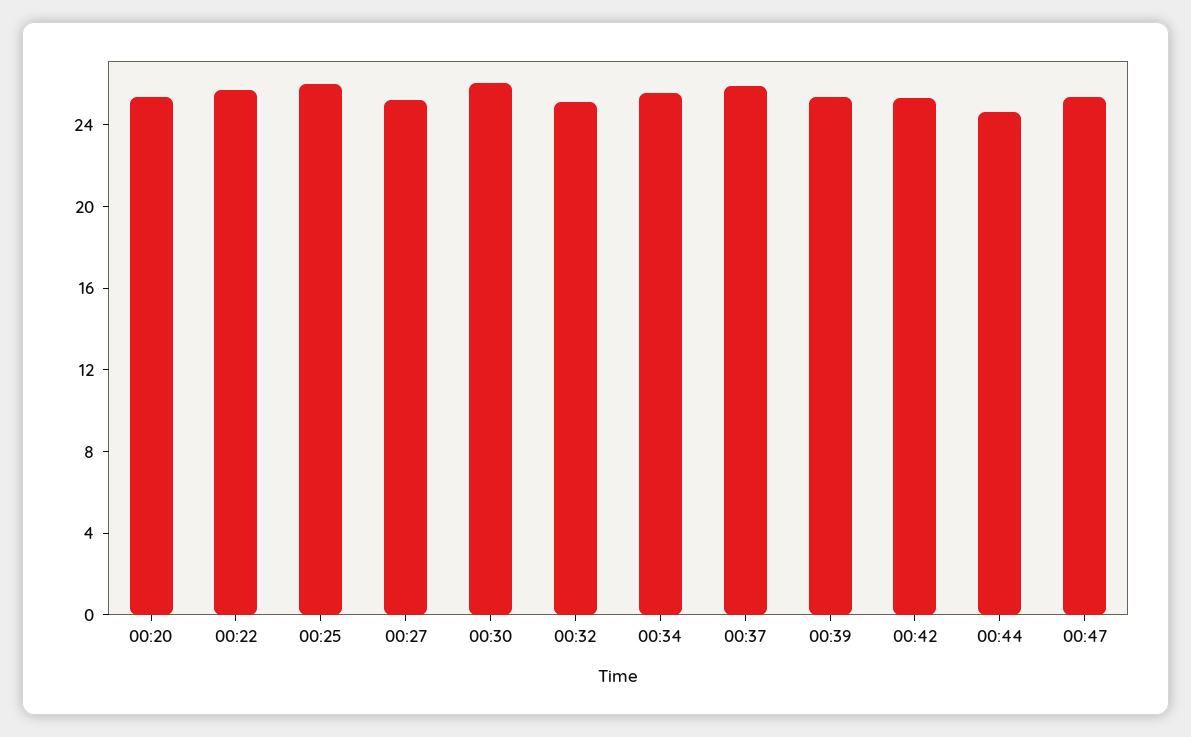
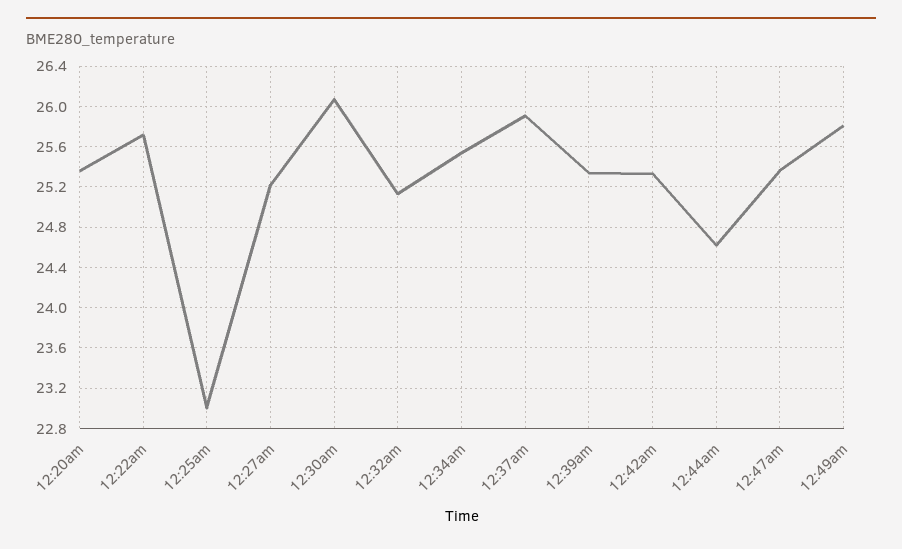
00:25: 26 -> 23
12:49am: none -> 25.8

